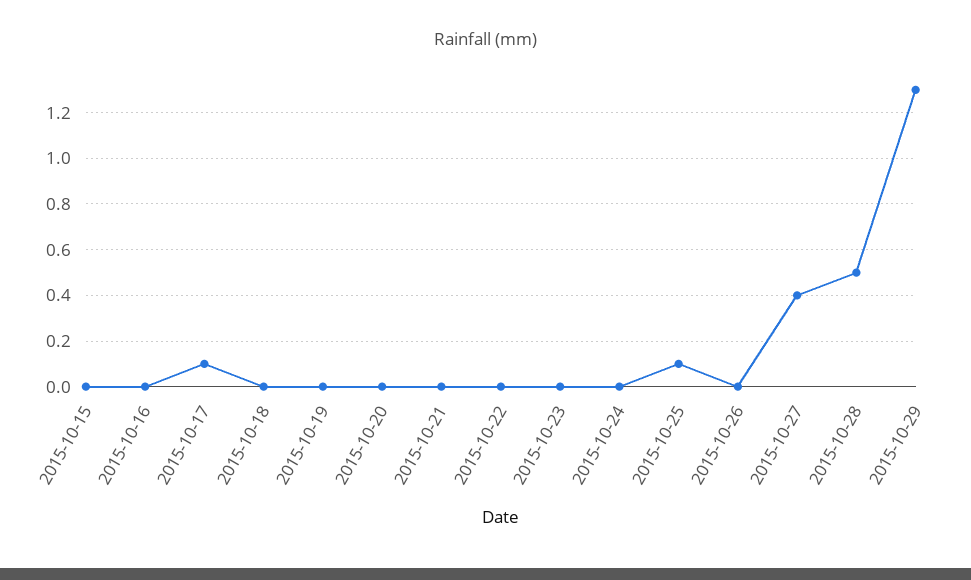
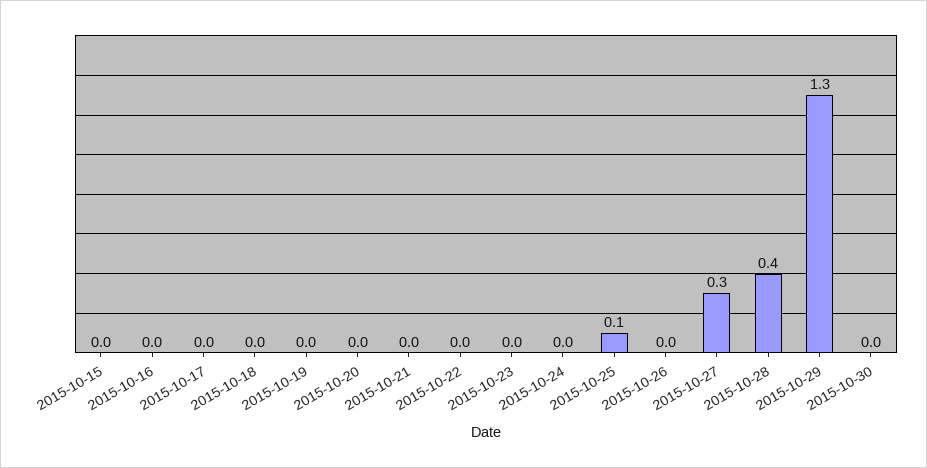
2015-10-17: 0.1 -> 0
2015-10-27: 0.4 -> 0.3
2015-10-28: 0.5 -> 0.4
2015-10-30: none -> 0

